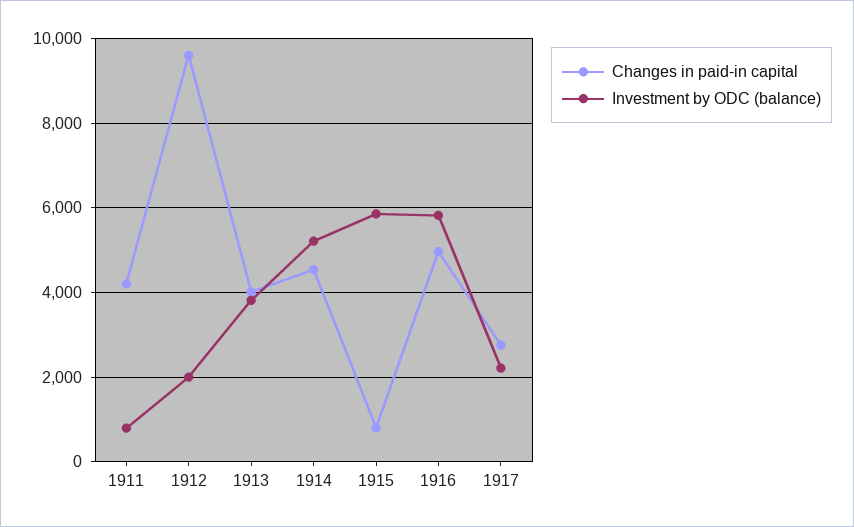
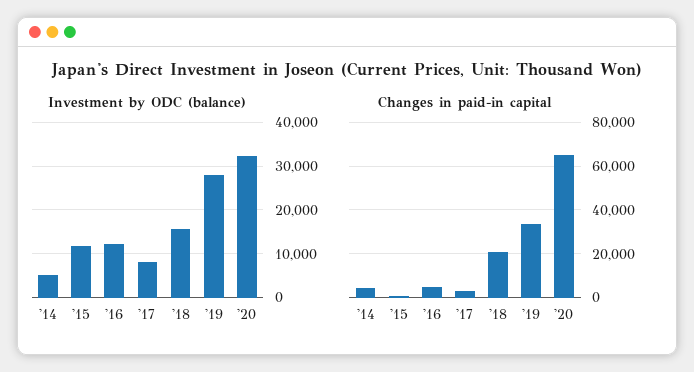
Changes in paid-in capital, 1911: 4200 -> none
Investment by ODC (balance), 1911: 800 -> none
Changes in paid-in capital, 1912: 9600 -> none
Investment by ODC (balance), 1912: 2000 -> none
Changes in paid-in capital, 1913: 4000 -> none
Investment by ODC (balance), 1913: 3800 -> none
Investment by ODC (balance), 1915: 5800 -> 12000
Investment by ODC (balance), 1916: 5800 -> 12000
Investment by ODC (balance), 1917: 2200 -> 8000
Investment by ODC (balance), '18: none -> 16000
Investment by ODC (balance), '19: none -> 28000
Investment by ODC (balance), '20: none -> 32000
Changes in paid-in capital, '18: none -> 20000
Changes in paid-in capital, '19: none -> 35000
Changes in paid-in capital, '20: none -> 65000

